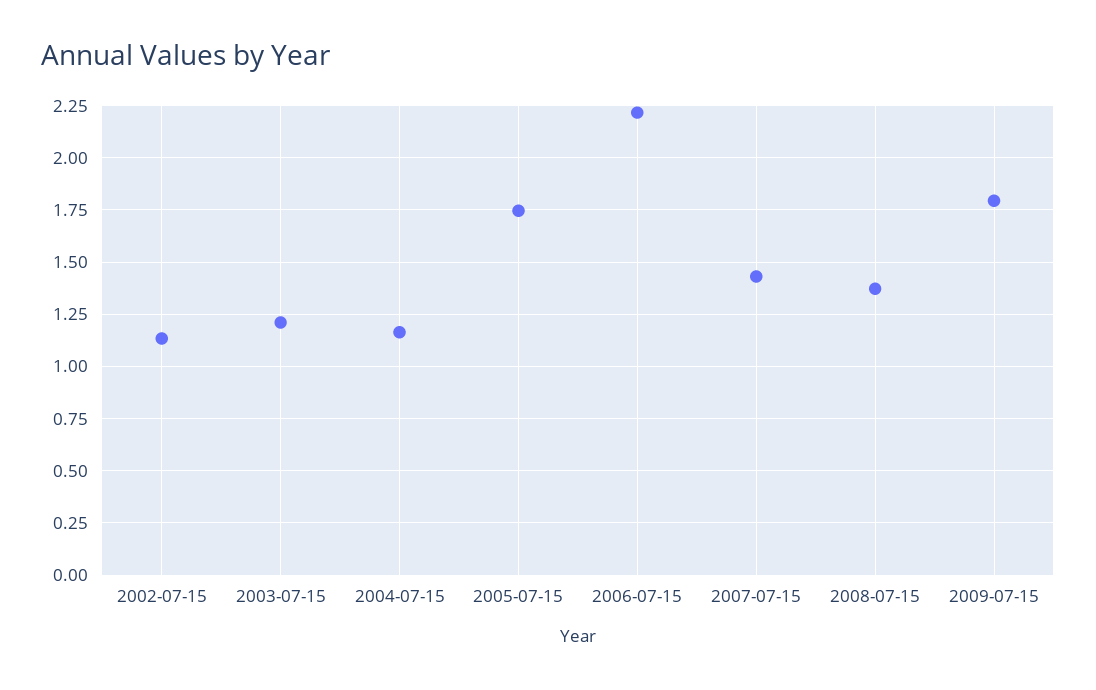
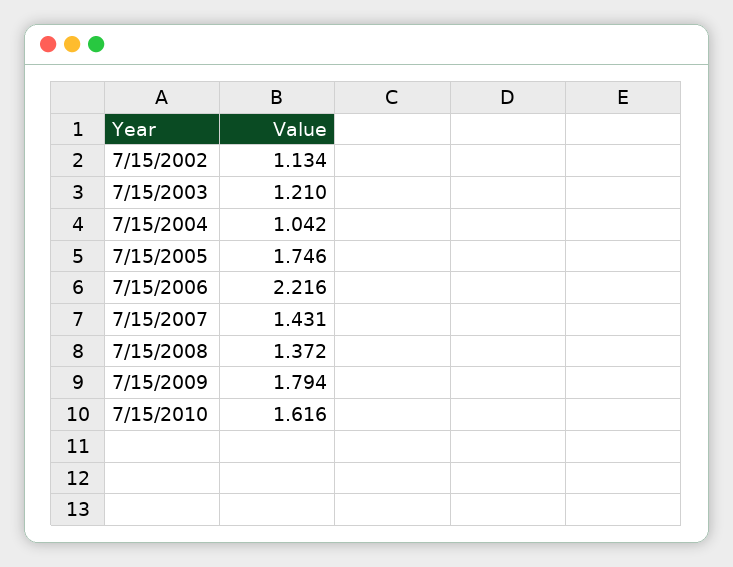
2004-07-15: 1.15 -> 1.042
7/15/2010: none -> 1.616

